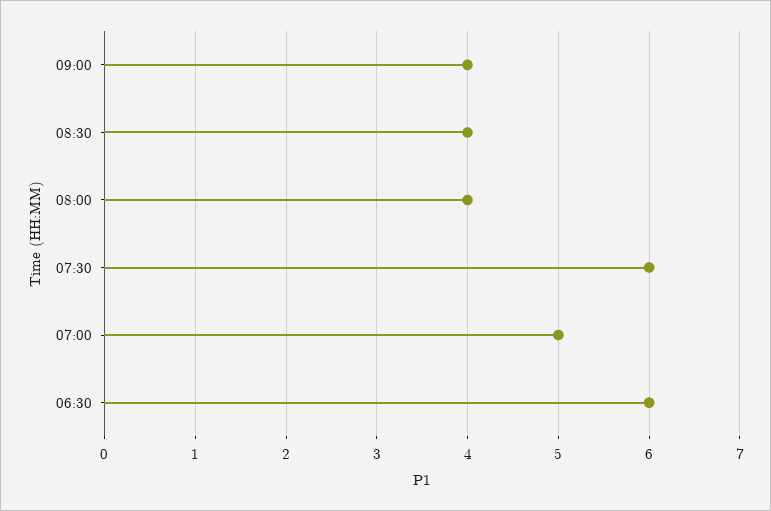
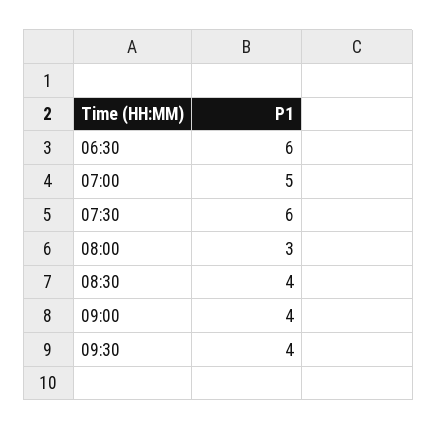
08:00: 4 -> 3
09:30: none -> 4

